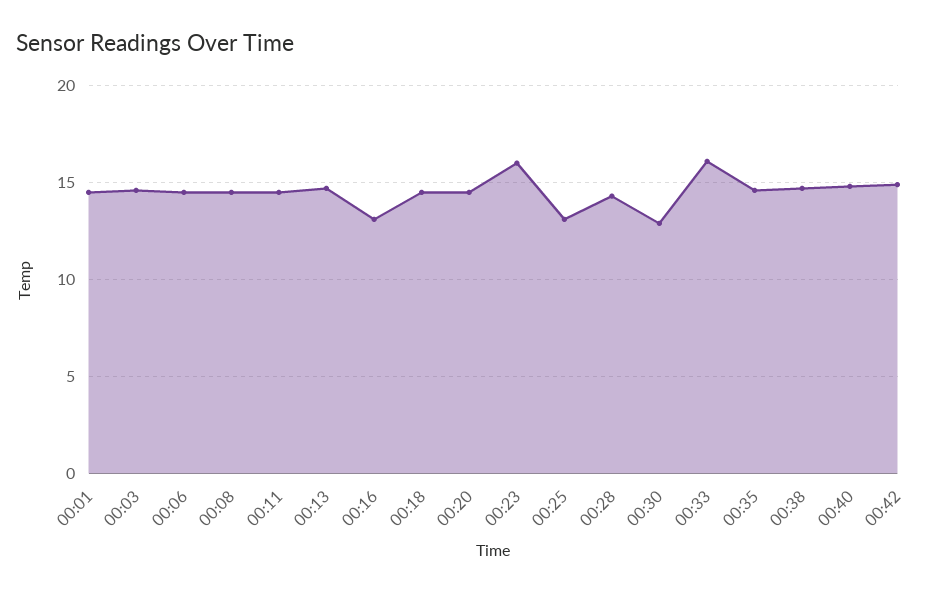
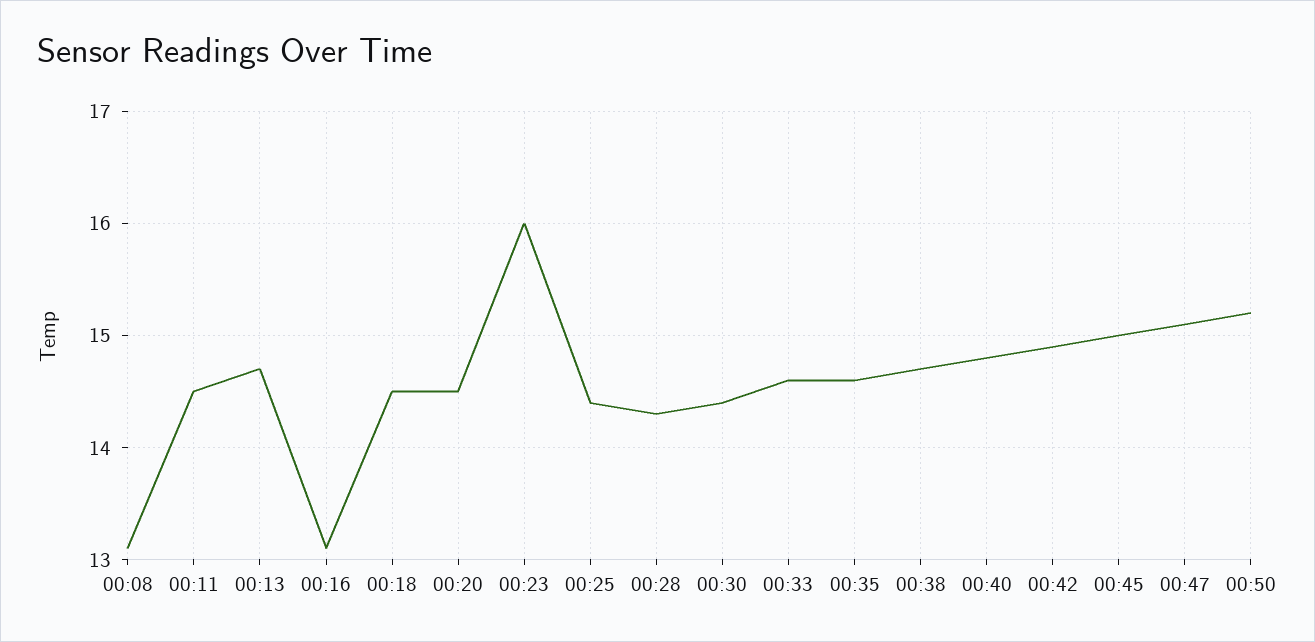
00:01: 14.5 -> none
00:03: 14.5 -> none
00:06: 14.5 -> none
00:08: 14.5 -> 13.1
00:25: 13 -> 14.4
00:30: 13 -> 14.4
00:33: 16 -> 14.6
00:45: none -> 15
00:47: none -> 15.1
00:50: none -> 15.2

